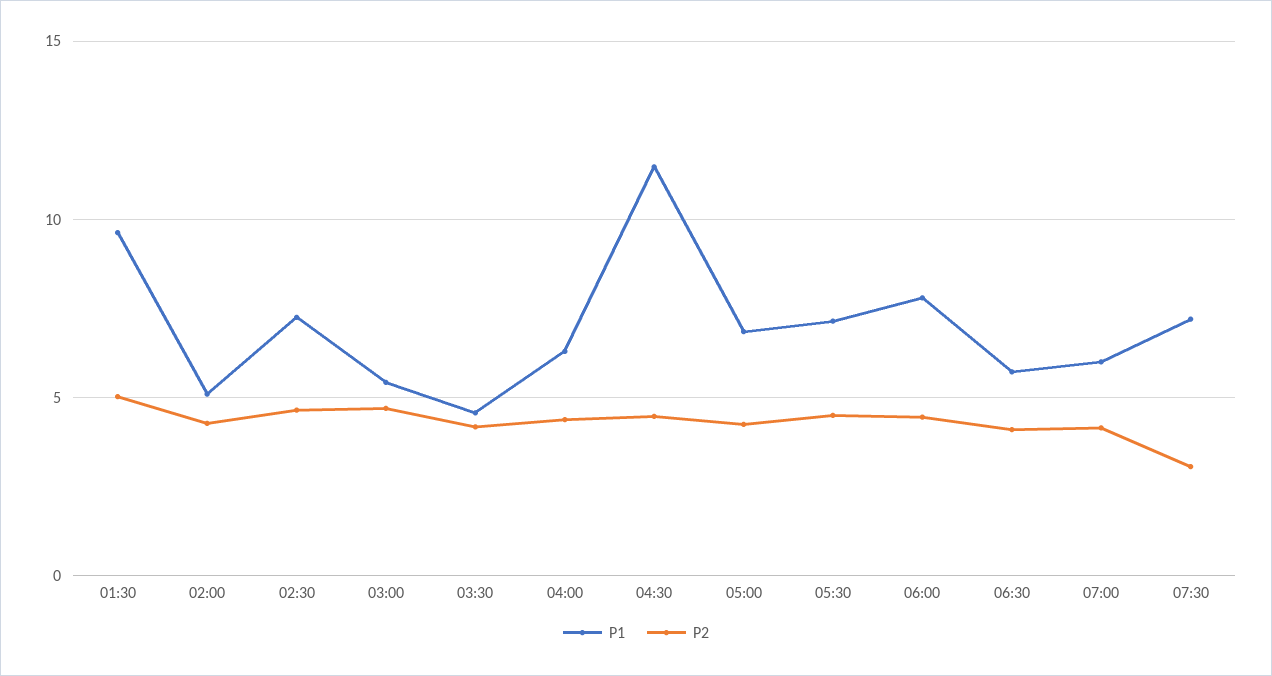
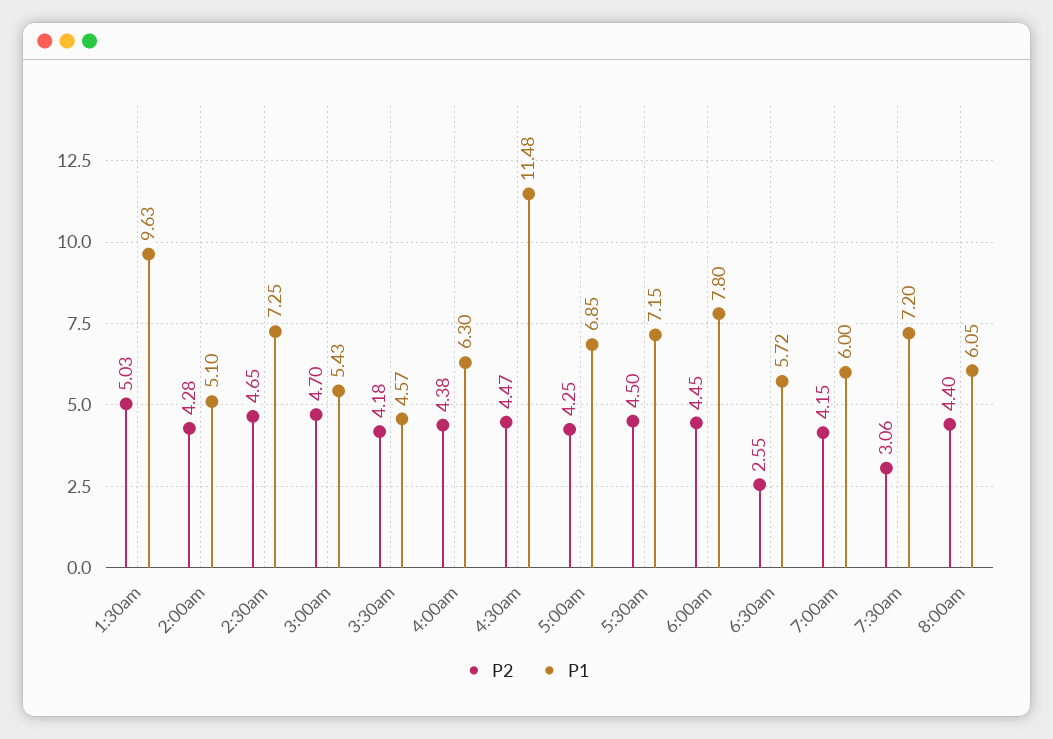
P2, 06:30: 4 -> 2.55
P2, 8:00am: none -> 4.4
P1, 8:00am: none -> 6.05

